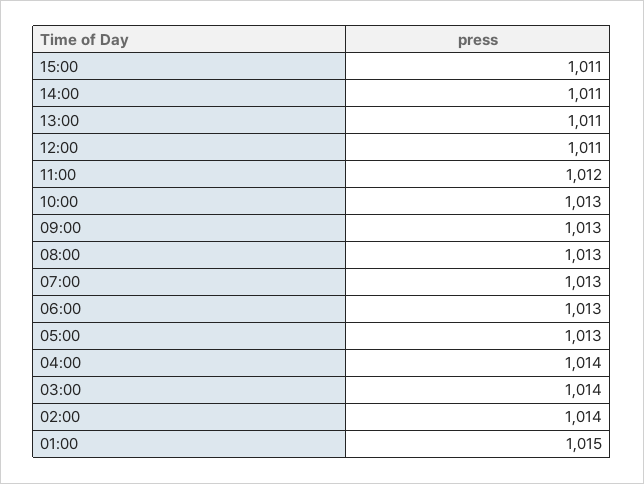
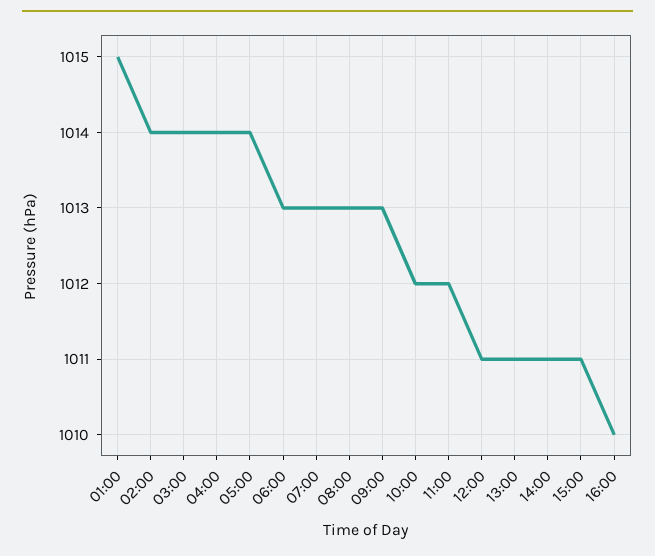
10:00: 1013 -> 1012
05:00: 1013 -> 1014
16:00: none -> 1010

